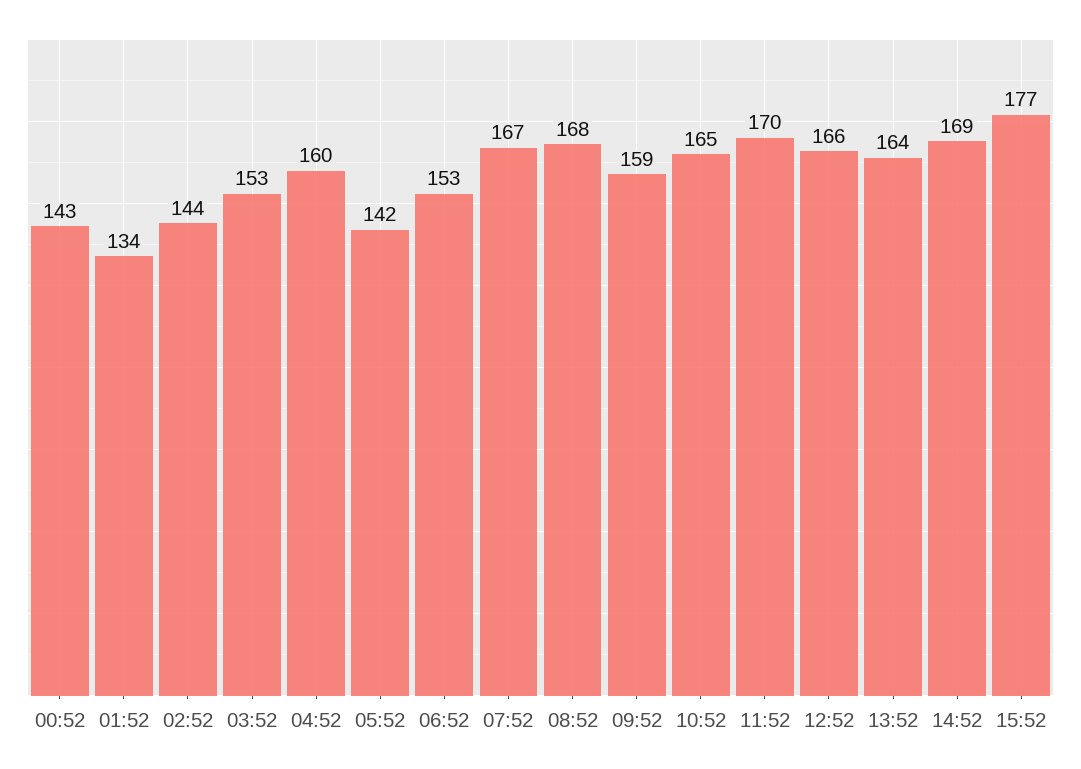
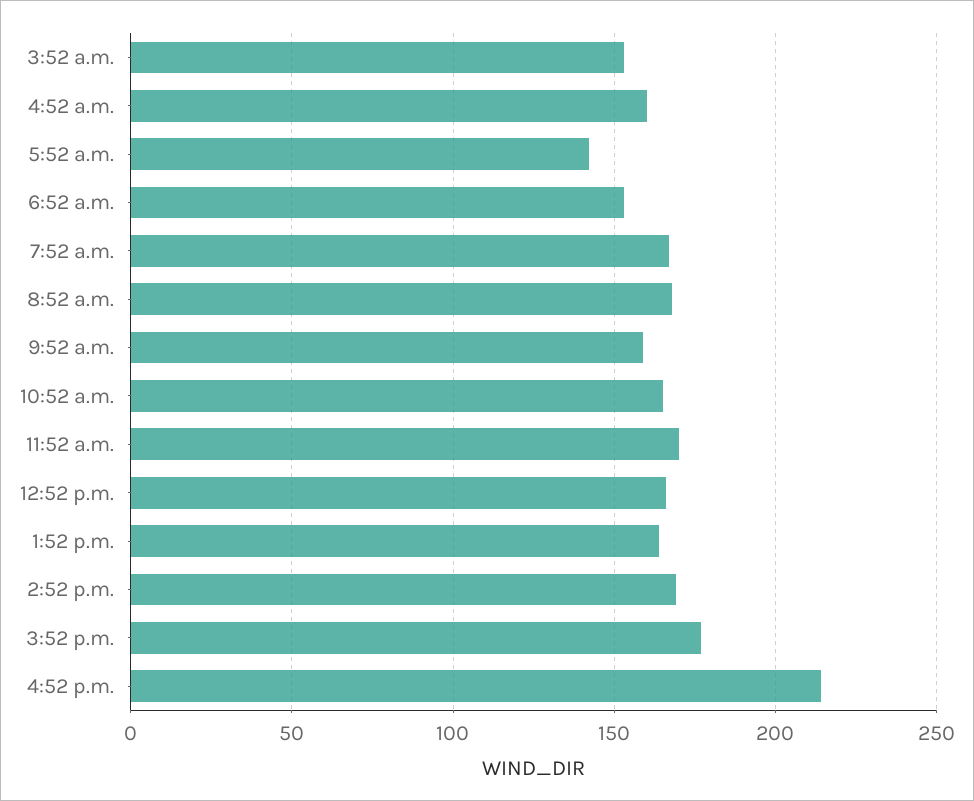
00:52: 143 -> none
01:52: 134 -> none
02:52: 144 -> none
4:52 p.m.: none -> 215

